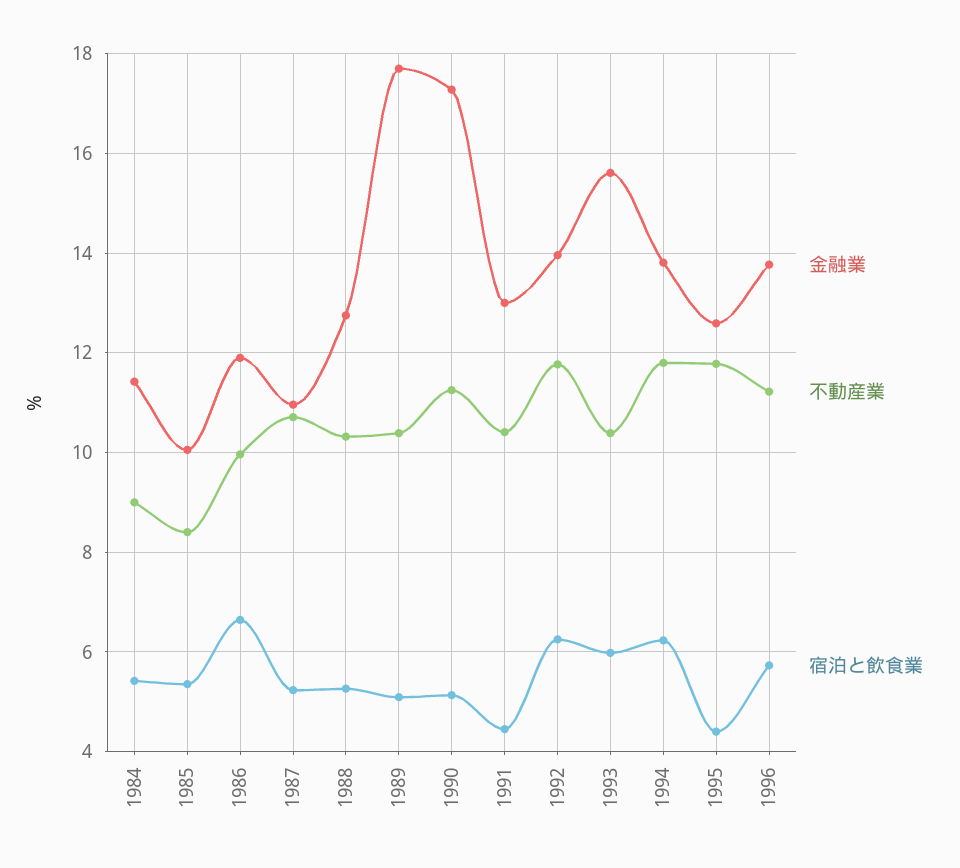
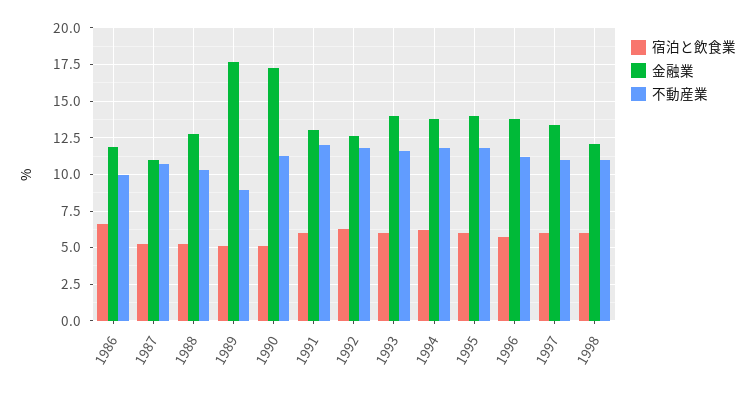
金融業, 1984: 11.4 -> none
不動産業, 1984: 9 -> none
宿泊と飲食業, 1984: 5.4 -> none
金融業, 1985: 10 -> none
不動産業, 1985: 8.4 -> none
宿泊と飲食業, 1985: 5.4 -> none
不動産業, 1989: 10.4 -> 9
不動産業, 1991: 10.4 -> 12
宿泊と飲食業, 1991: 4.4 -> 6
金融業, 1992: 14 -> 12.5
金融業, 1993: 15.6 -> 14
不動産業, 1993: 10.4 -> 11.5
金融業, 1995: 12.6 -> 14
宿泊と飲食業, 1995: 4.4 -> 6
宿泊と飲食業, 1997: none -> 6
金融業, 1997: none -> 13.5
不動産業, 1997: none -> 11
宿泊と飲食業, 1998: none -> 6
金融業, 1998: none -> 12
不動産業, 1998: none -> 11

